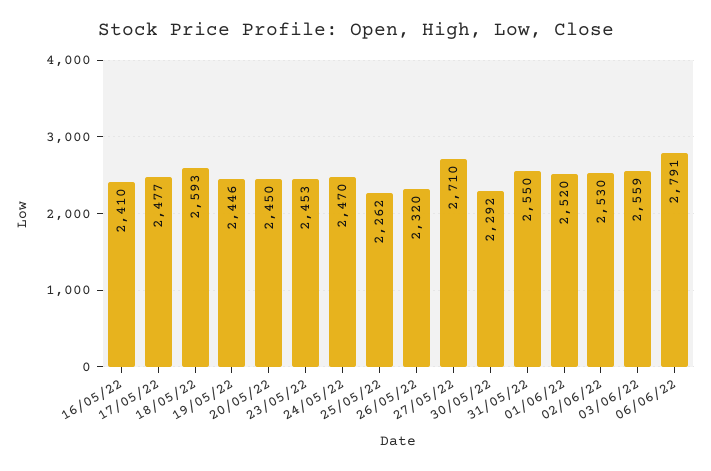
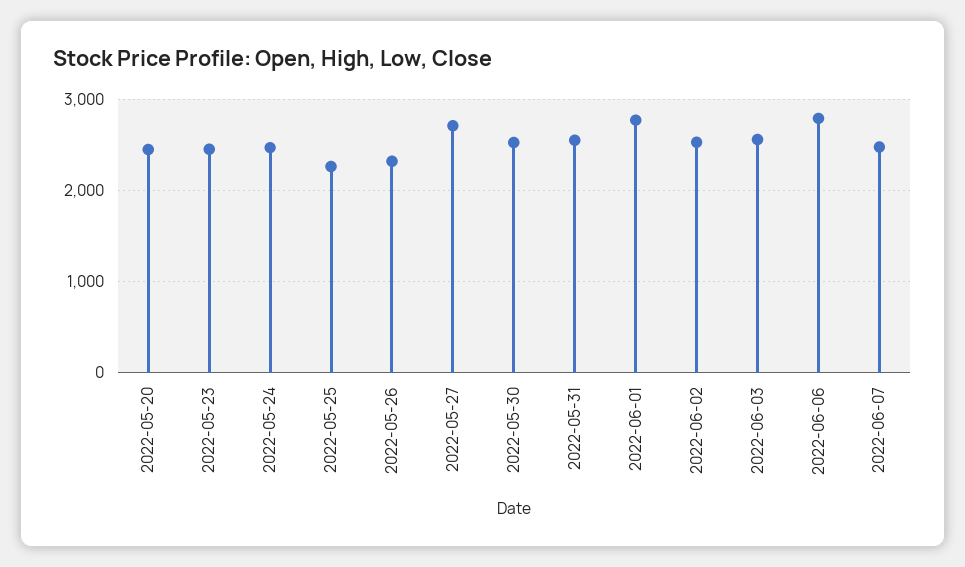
16/05/22: 2410 -> none
17/05/22: 2477 -> none
18/05/22: 2593 -> none
19/05/22: 2446 -> none
30/05/22: 2292 -> 2500
01/06/22: 2520 -> 2800
2022-06-07: none -> 2500

